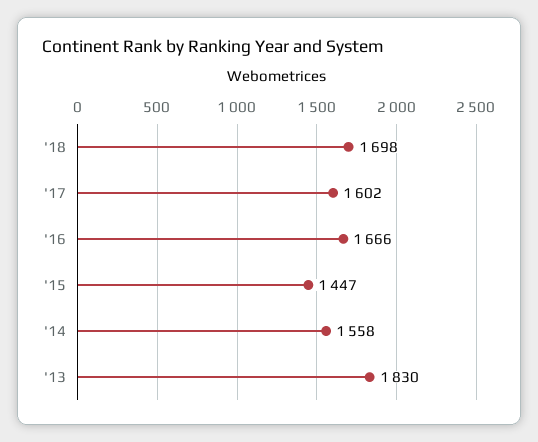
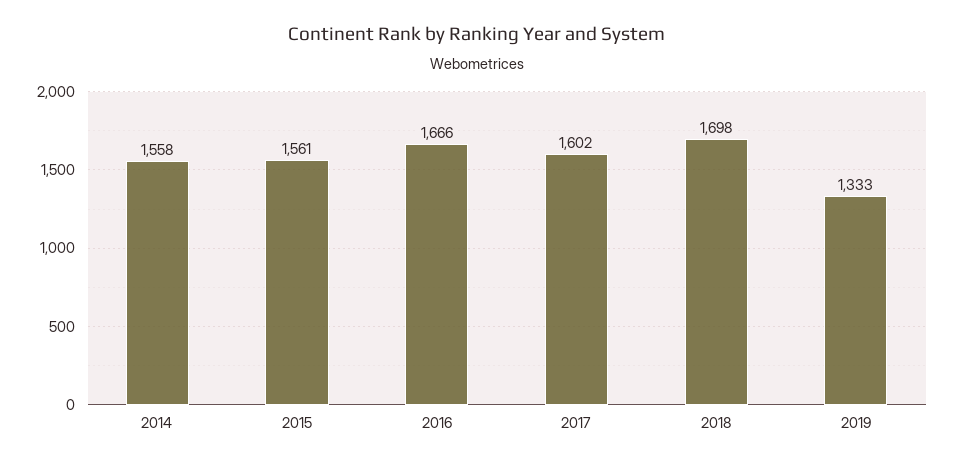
'15: 1447 -> 1561
'13: 1830 -> none
2019: none -> 1333

